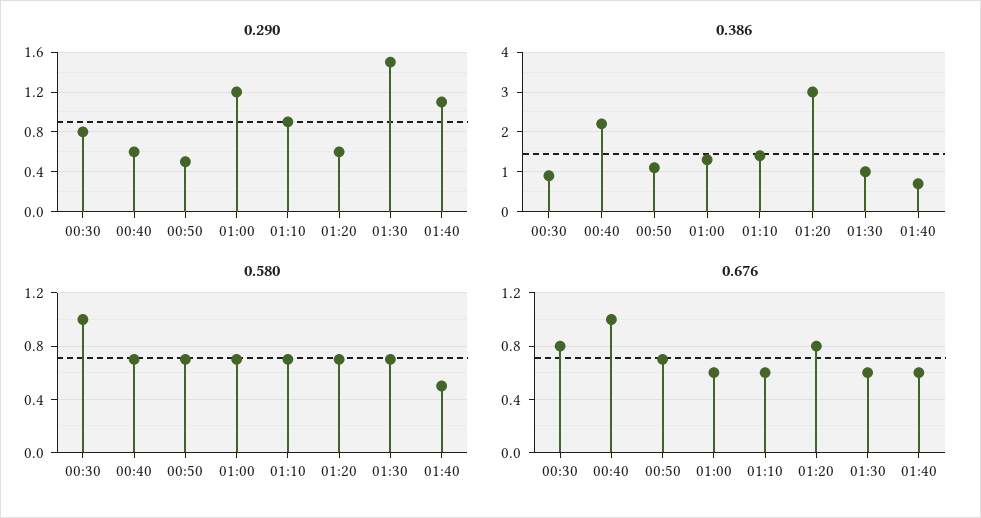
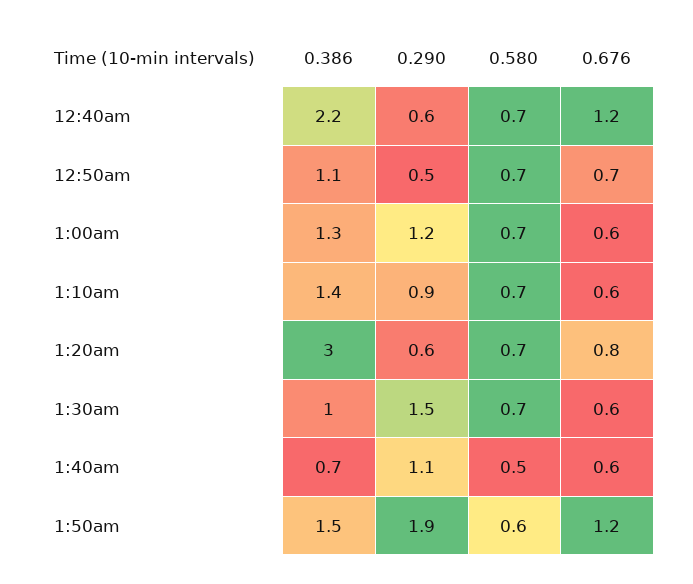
0.290, 00:30: 0.8 -> none
0.386, 00:30: 1 -> none
0.580, 00:30: 1 -> none
0.676, 00:30: 0.8 -> none
0.676, 00:40: 1 -> 1.2
0.386, 1:50am: none -> 1.5
0.290, 1:50am: none -> 1.9
0.580, 1:50am: none -> 0.6
0.676, 1:50am: none -> 1.2

